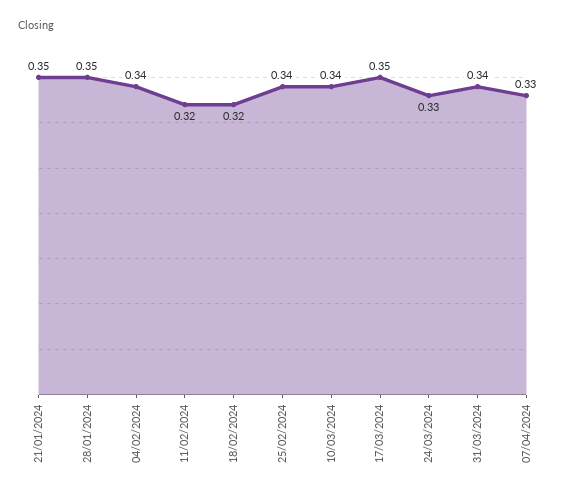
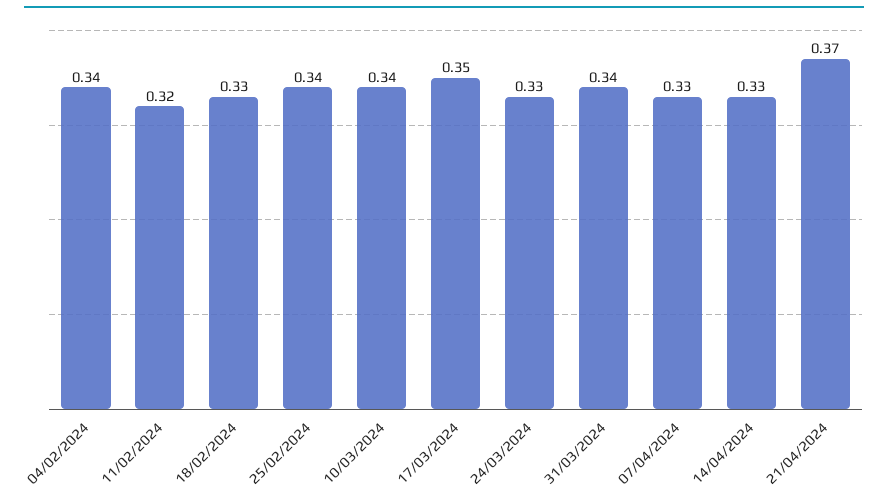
21/01/2024: 0.35 -> none
28/01/2024: 0.35 -> none
18/02/2024: 0.32 -> 0.33
14/04/2024: none -> 0.33
21/04/2024: none -> 0.37

